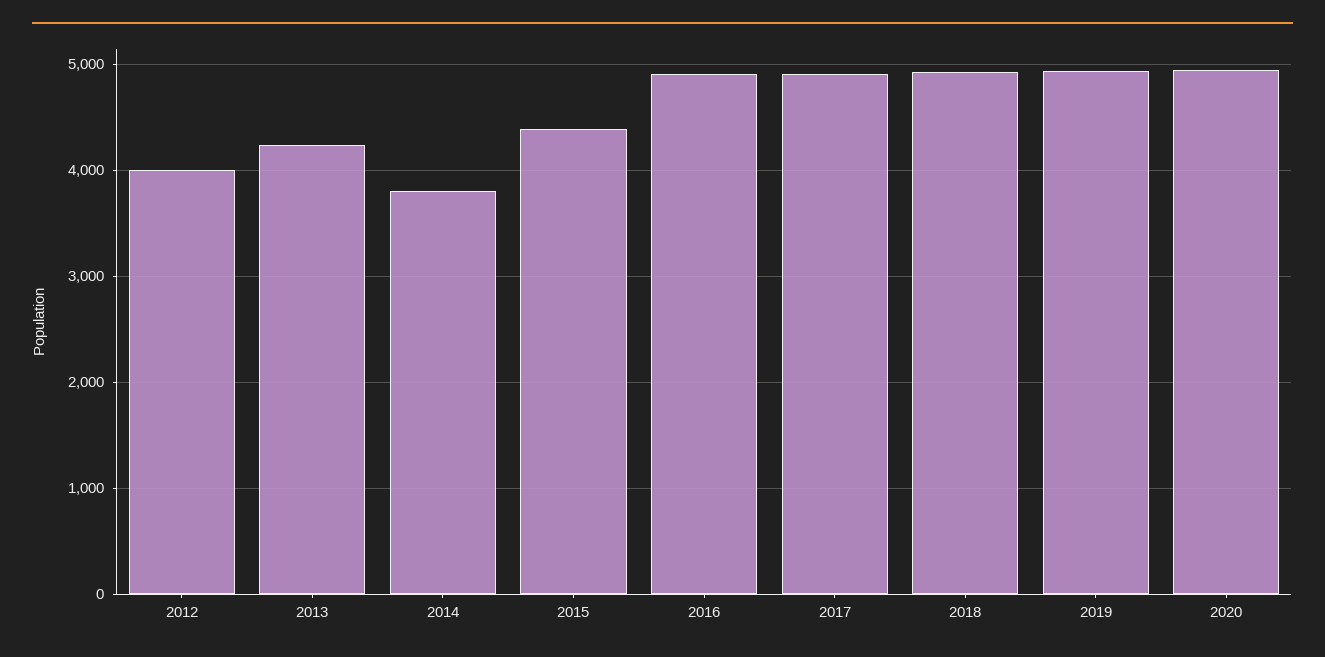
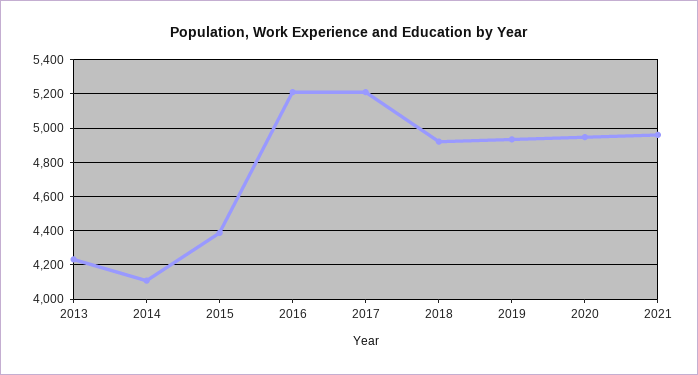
2012: 4000 -> none
2014: 3800 -> 4100
2016: 4900 -> 5200
2017: 4900 -> 5200
2021: none -> 4950

